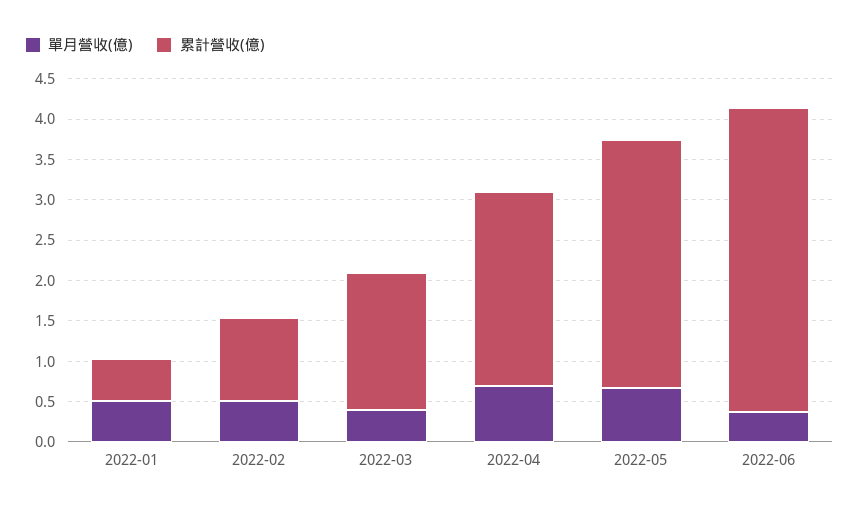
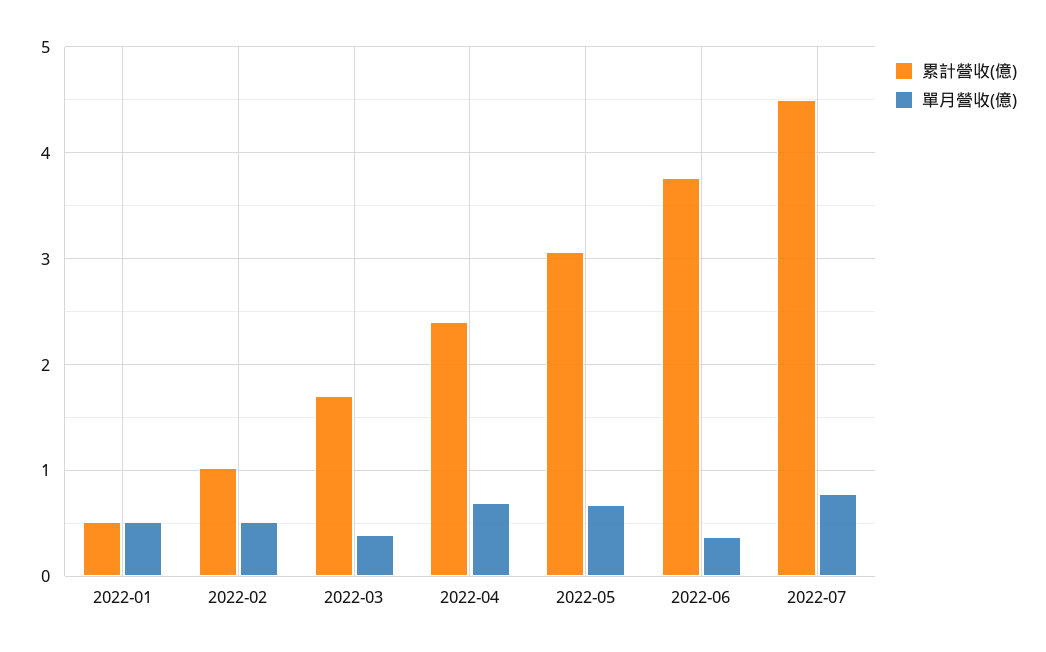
累計營收(億), 2022-07: none -> 4.5
單月營收(億), 2022-07: none -> 0.8

